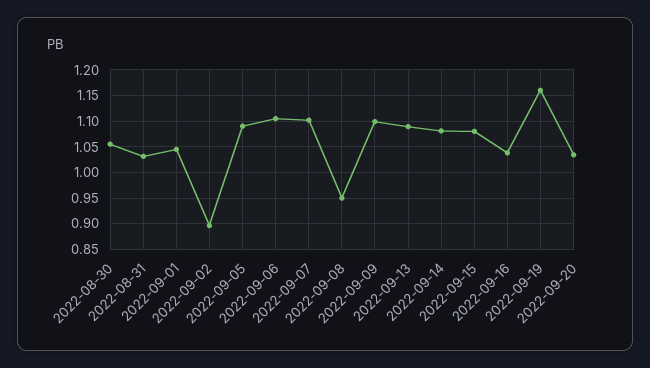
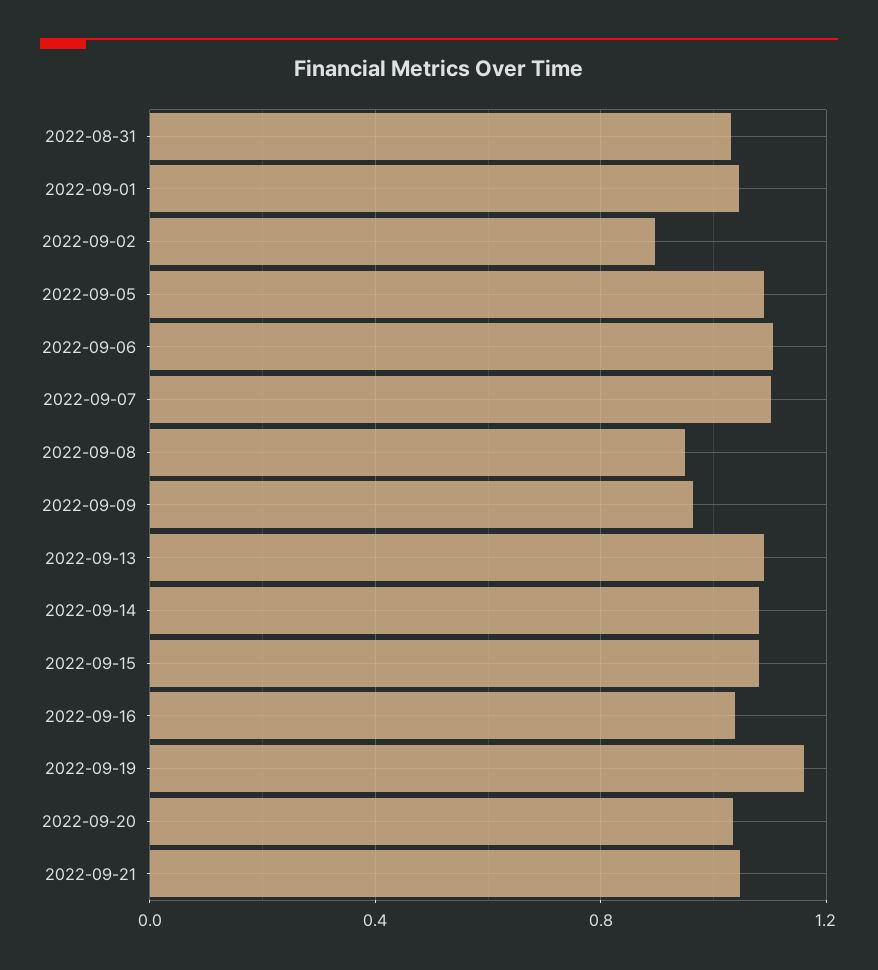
2022-08-30: 1.05 -> none
2022-09-09: 1.1 -> 0.95
2022-09-21: none -> 1.05

